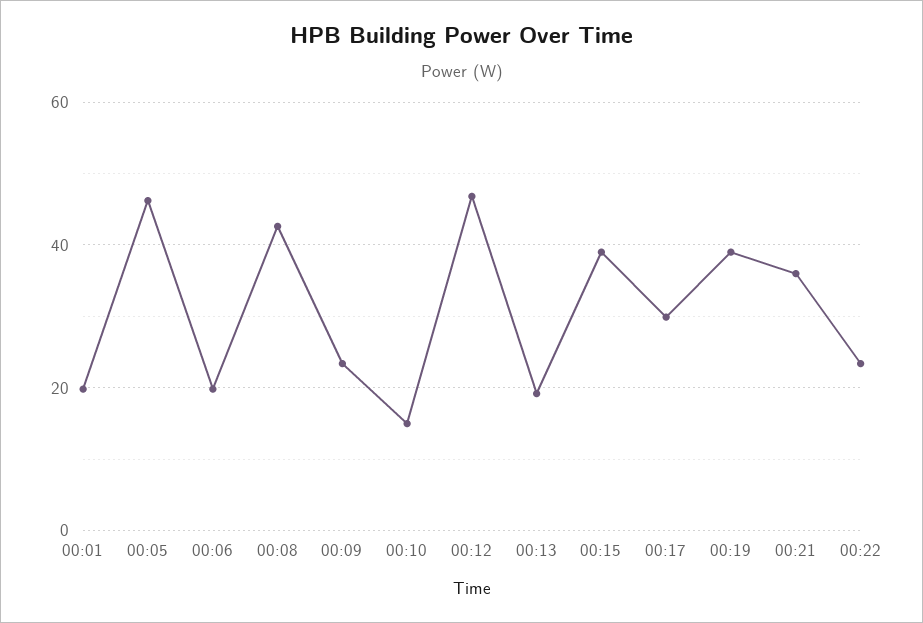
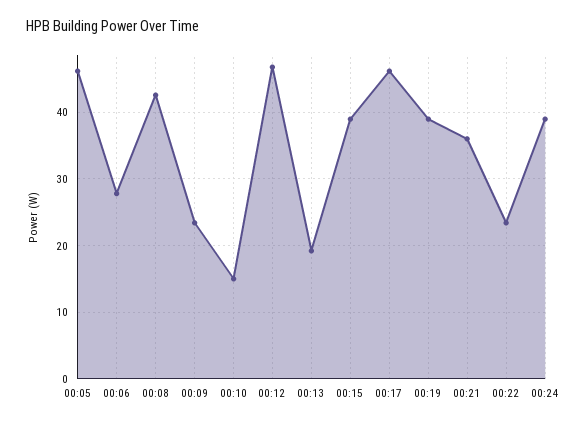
00:01: 20 -> none
00:06: 20 -> 28
00:17: 30 -> 46
00:24: none -> 39

